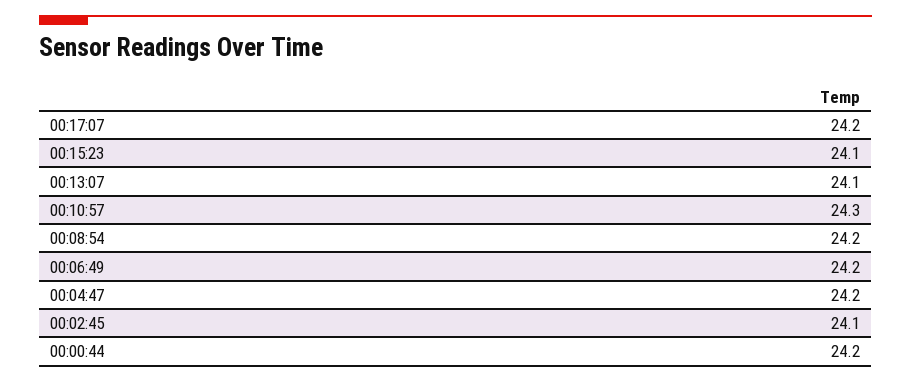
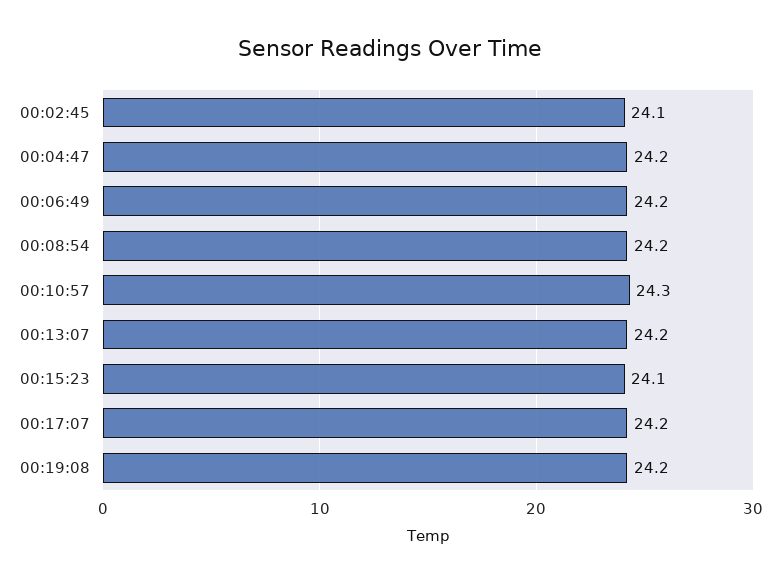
00:13:07: 24.1 -> 24.2
00:00:44: 24.2 -> none
00:19:08: none -> 24.2

